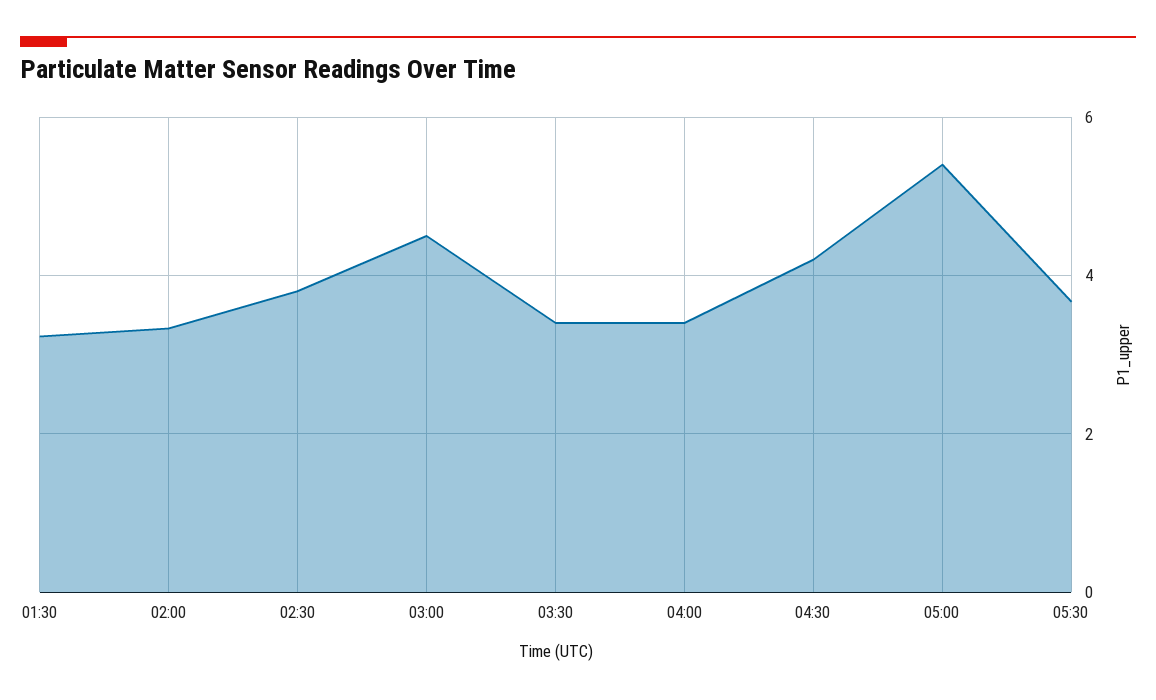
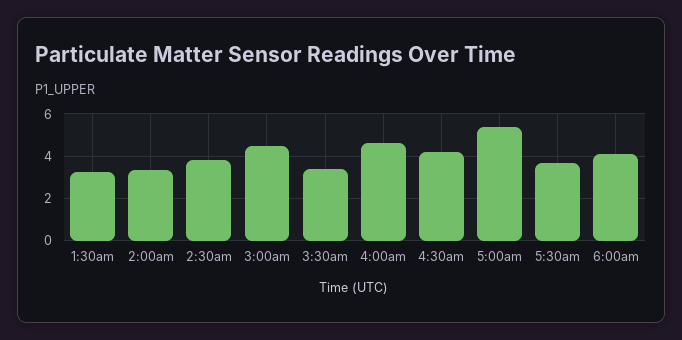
04:00: 3.4 -> 4.5
6:00am: none -> 4

